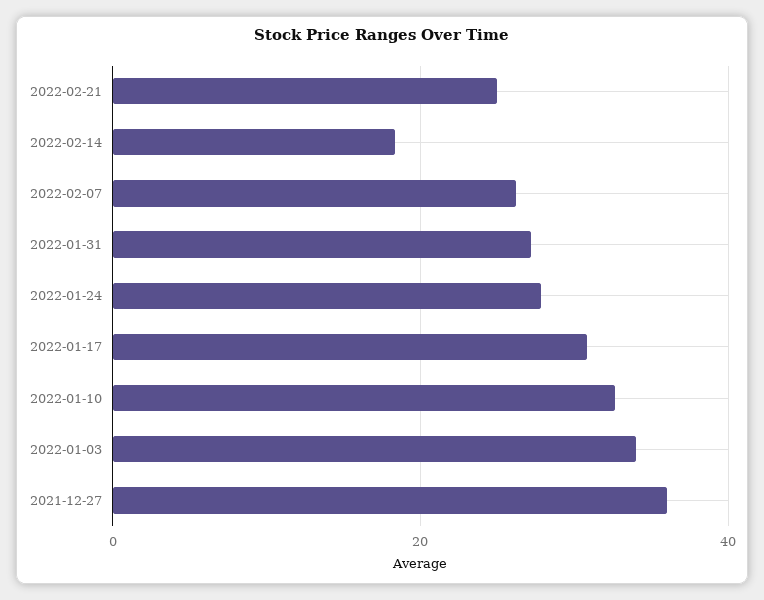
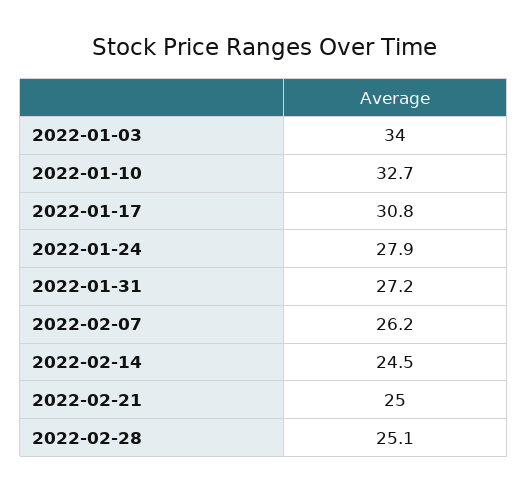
2022-02-14: 18 -> 24.5
2021-12-27: 36 -> none
2022-02-28: none -> 25.1

